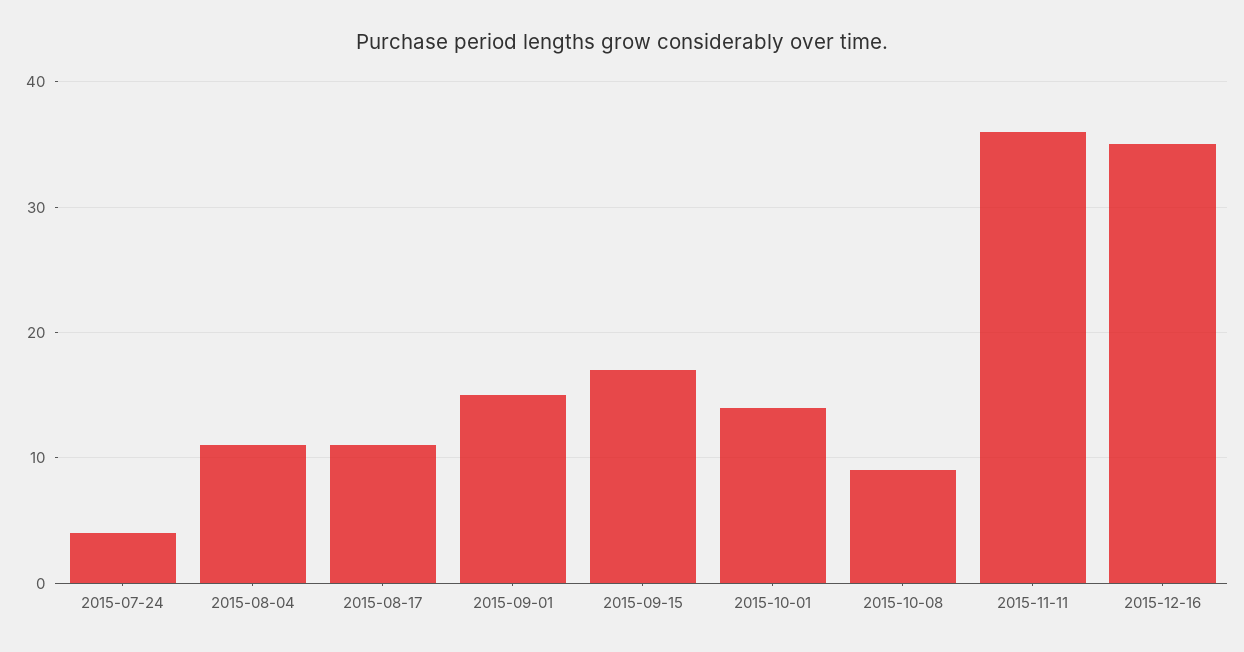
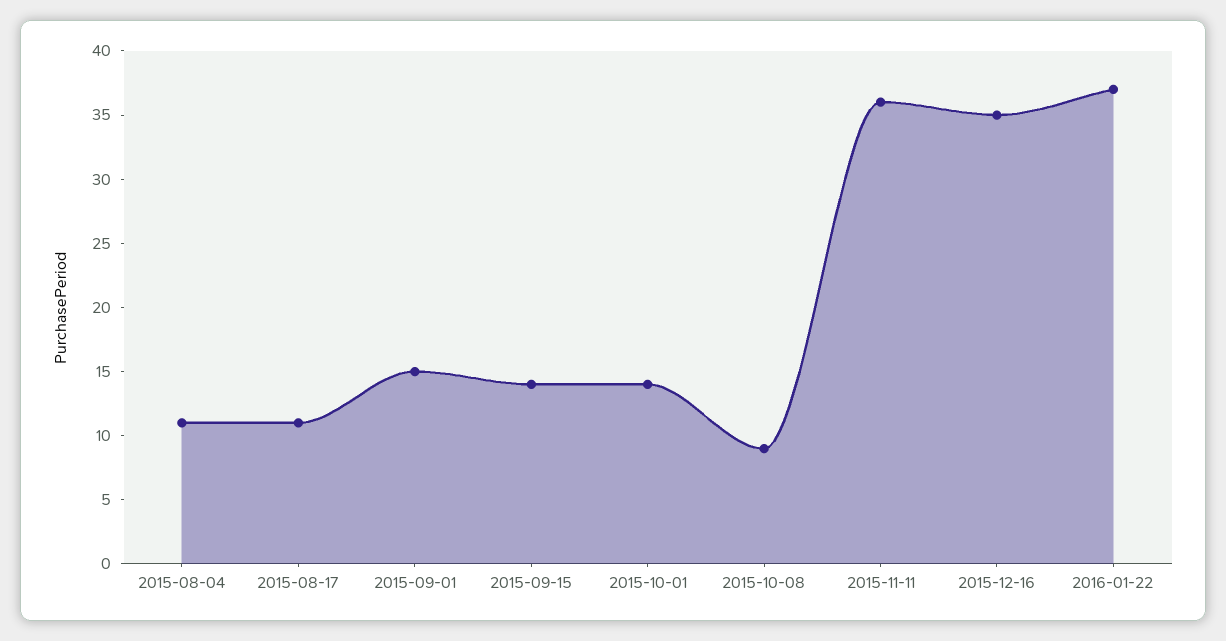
2015-07-24: 4 -> none
2015-09-15: 17 -> 14
2016-01-22: none -> 37

